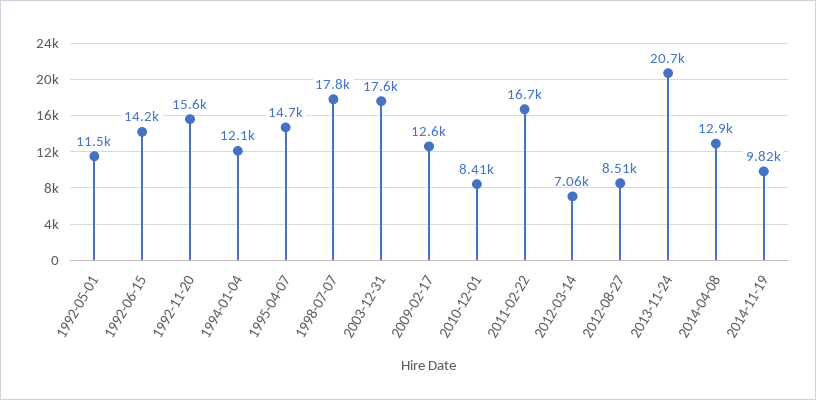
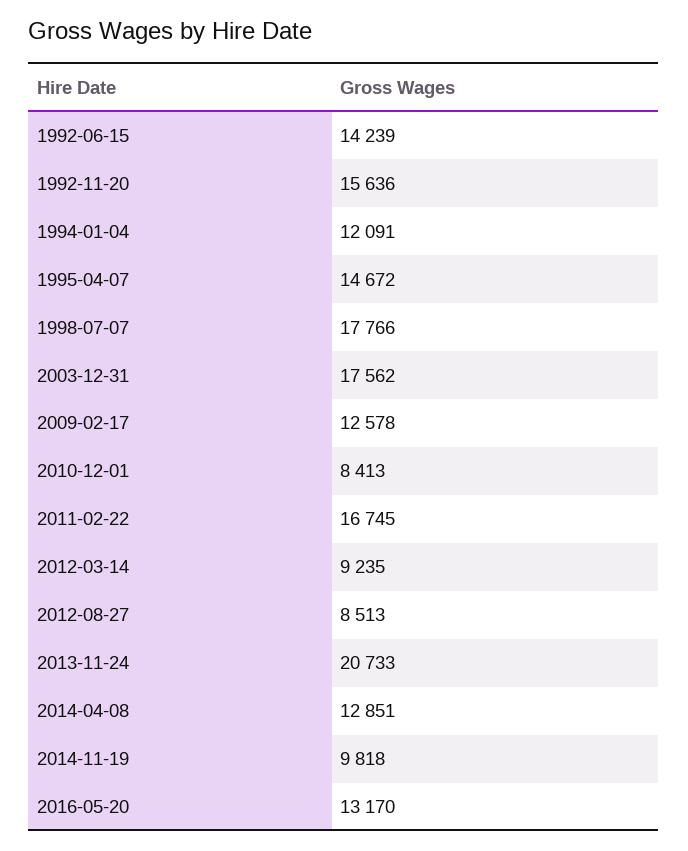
1992-05-01: 11500 -> none
2012-03-14: 7060 -> 9235
2016-05-20: none -> 13170

